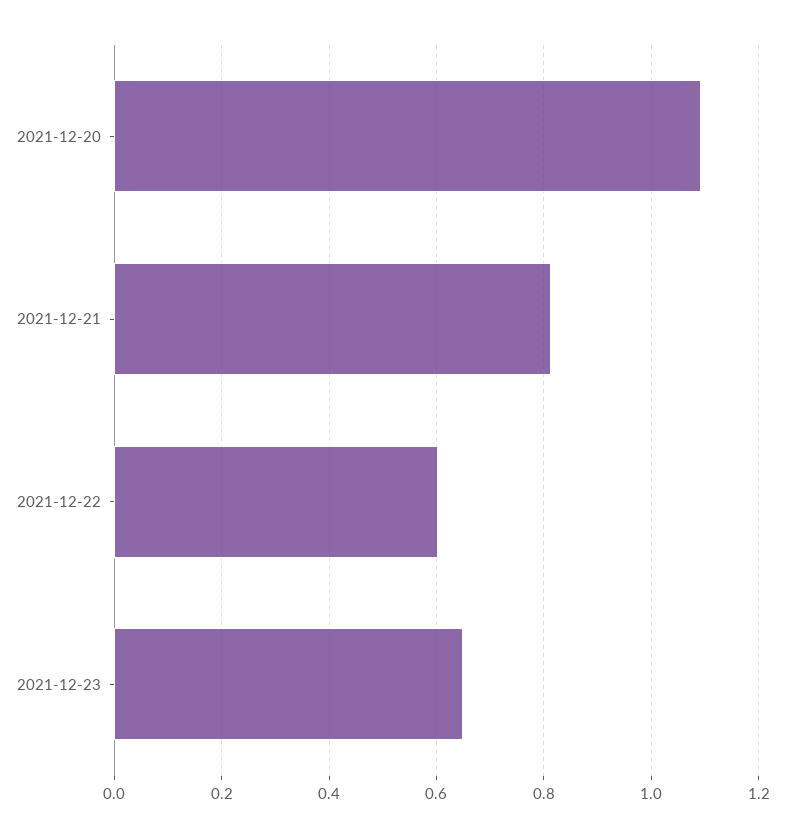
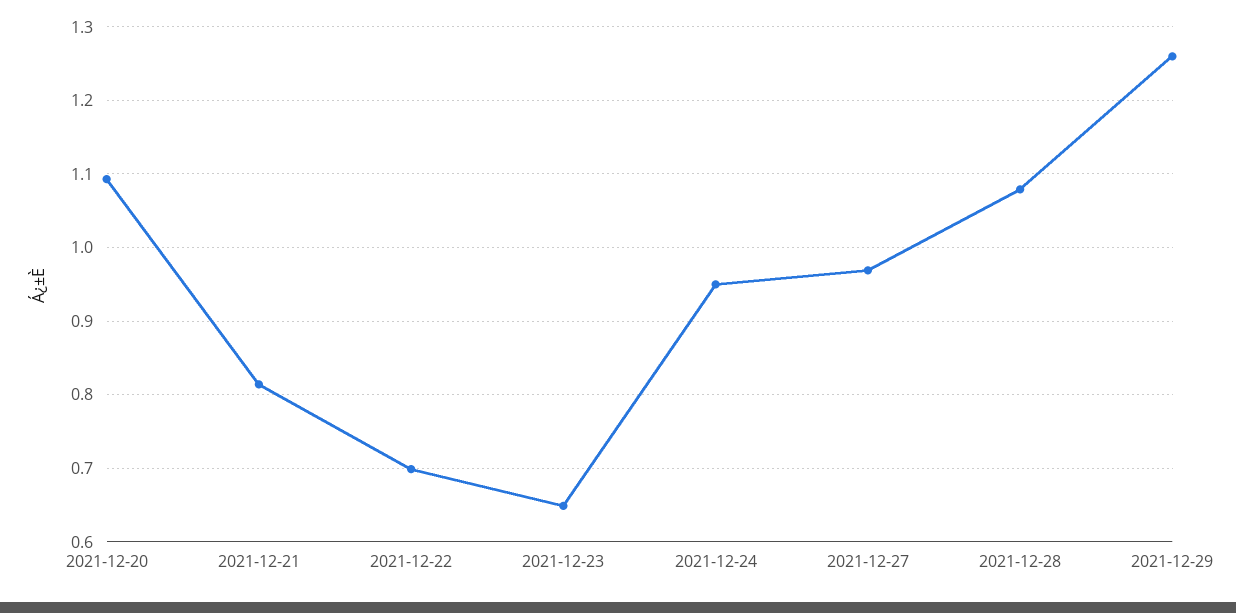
2021-12-22: 0.6 -> 0.7
2021-12-24: none -> 0.95
2021-12-27: none -> 0.97
2021-12-28: none -> 1.08
2021-12-29: none -> 1.26

